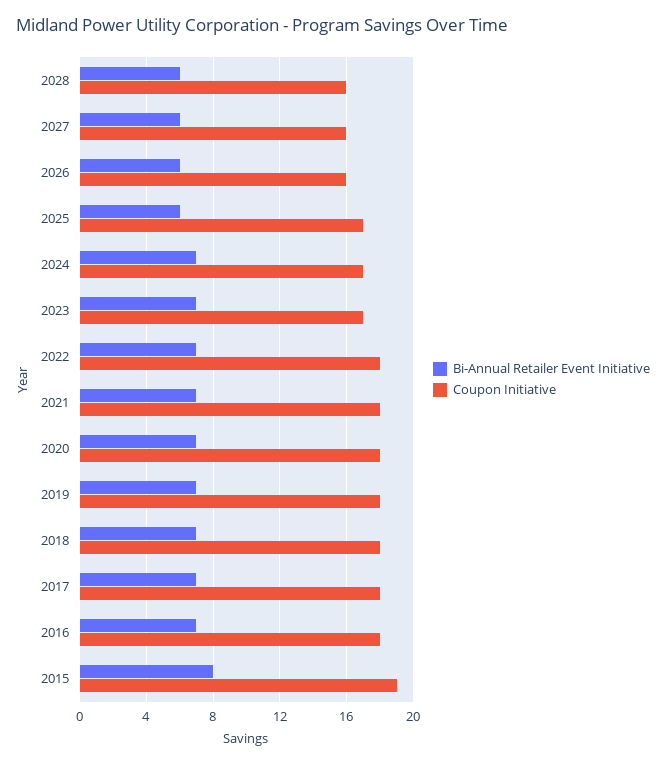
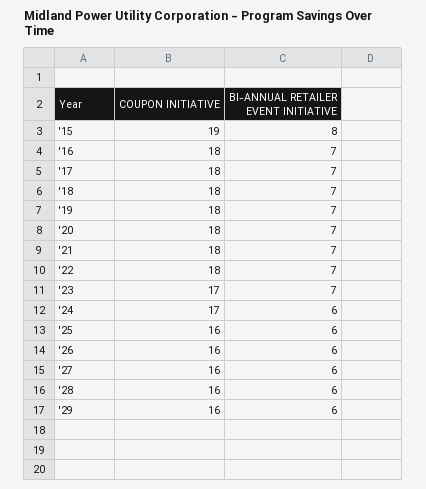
Coupon Initiative, 2025: 17 -> 16
Bi-Annual Retailer Event Initiative, 2024: 7 -> 6
Coupon Initiative, '29: none -> 16
Bi-Annual Retailer Event Initiative, '29: none -> 6

